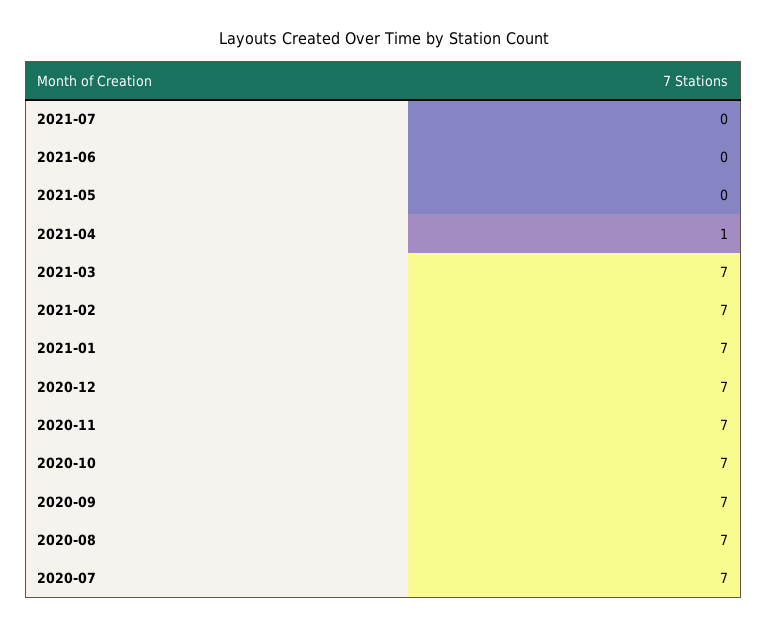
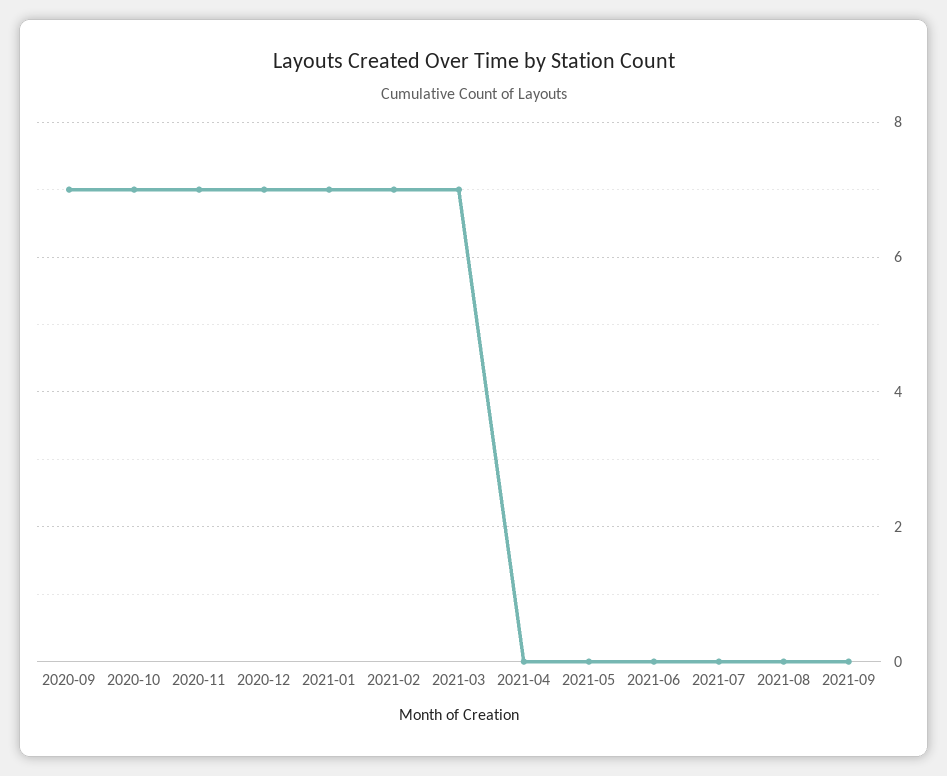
2021-04: 1 -> 0
2020-08: 7 -> none
2020-07: 7 -> none
2021-08: none -> 0
2021-09: none -> 0

